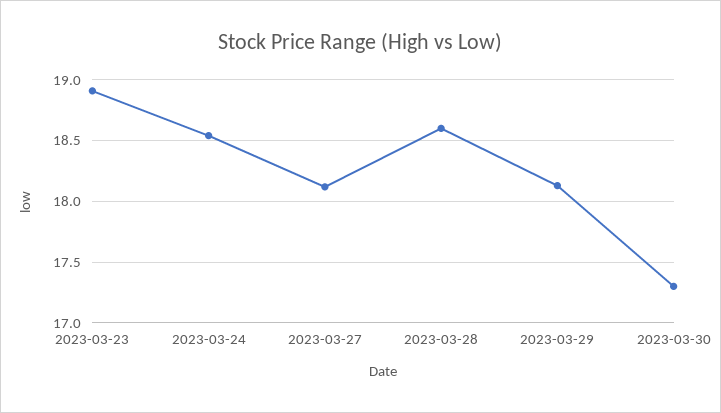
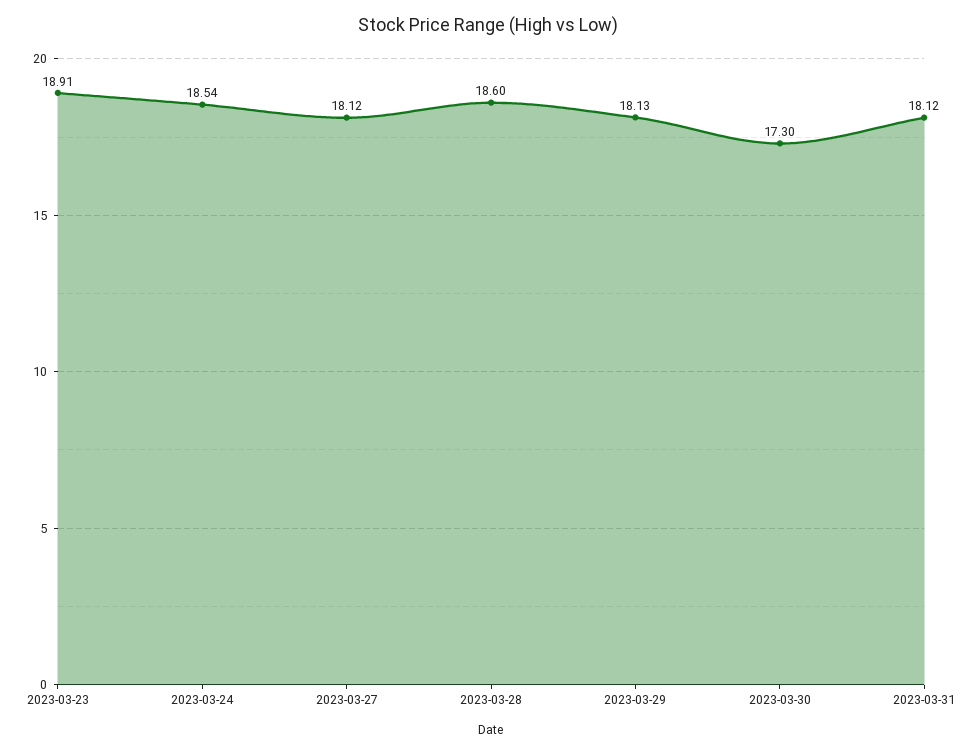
2023-03-31: none -> 18.12

